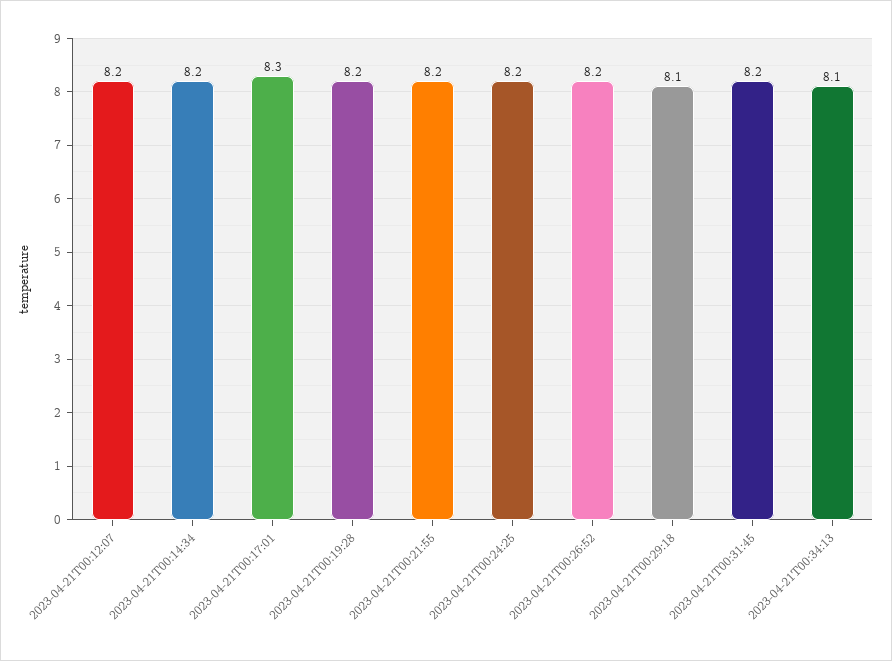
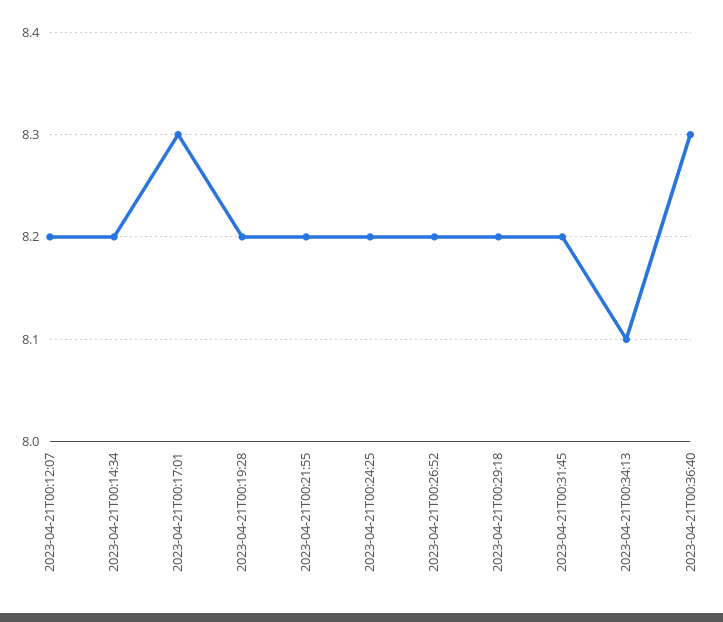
2023-04-21T00:29:18: 8.1 -> 8.2
2023-04-21T00:36:40: none -> 8.3

